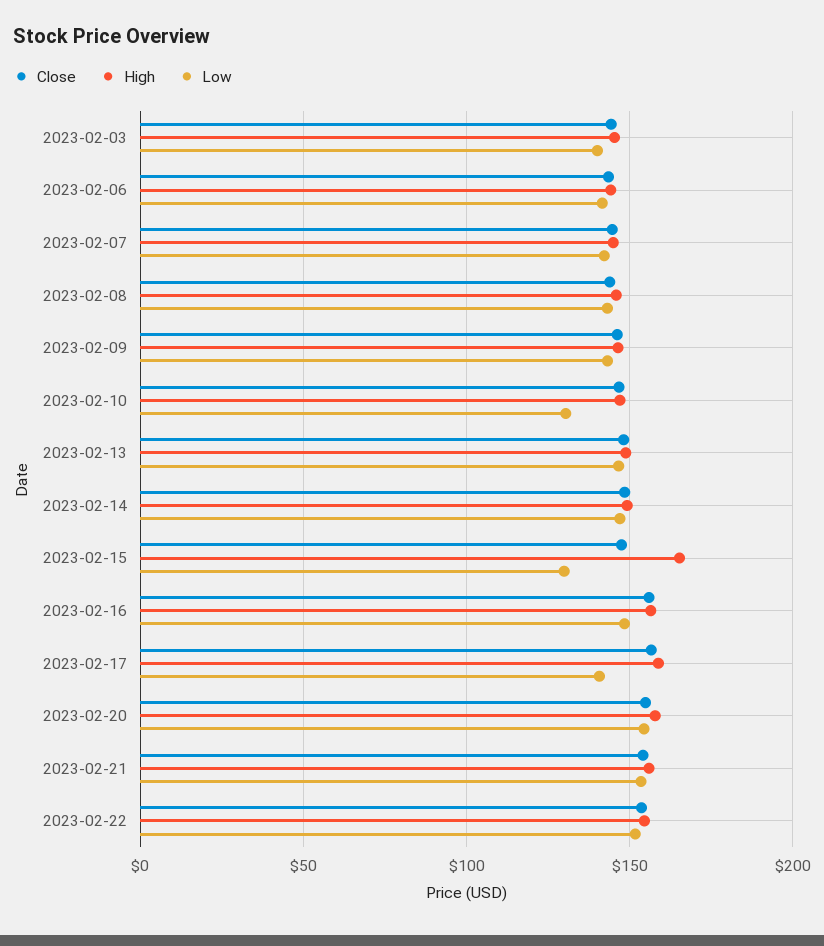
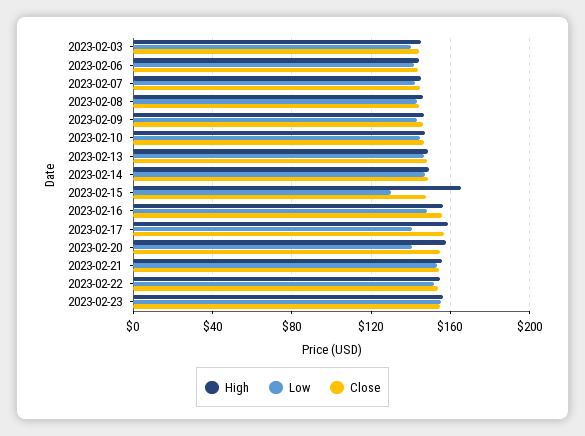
Low, 2023-02-10: 130 -> 145
Low, 2023-02-20: 155 -> 140
High, 2023-02-23: none -> 155
Low, 2023-02-23: none -> 155
Close, 2023-02-23: none -> 155

